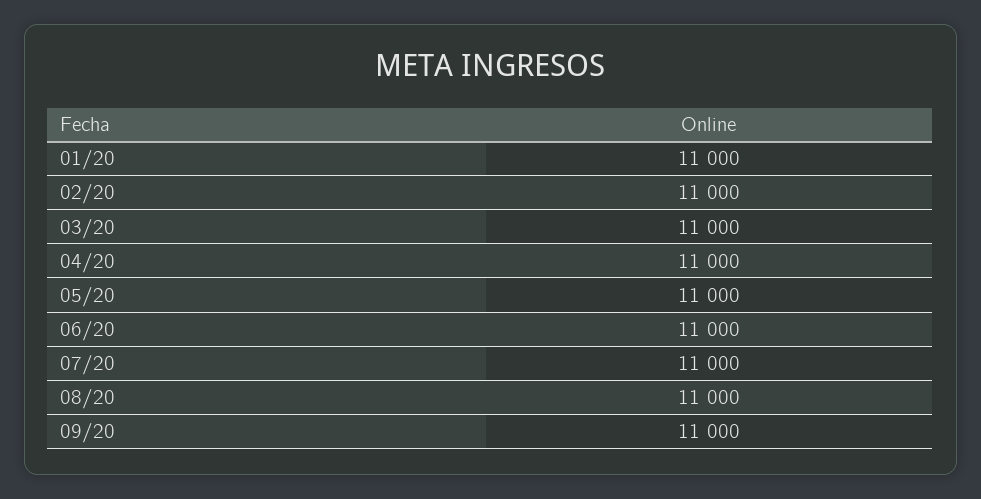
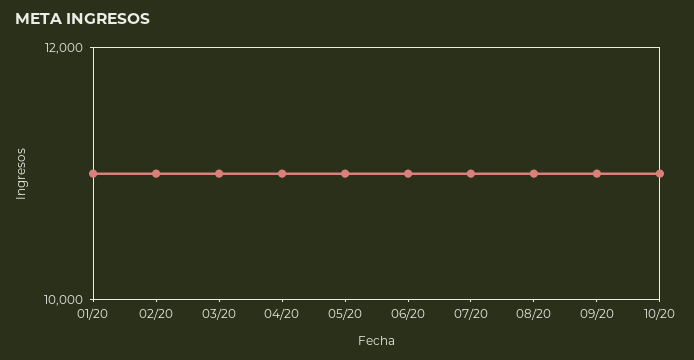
10/20: none -> 11000

